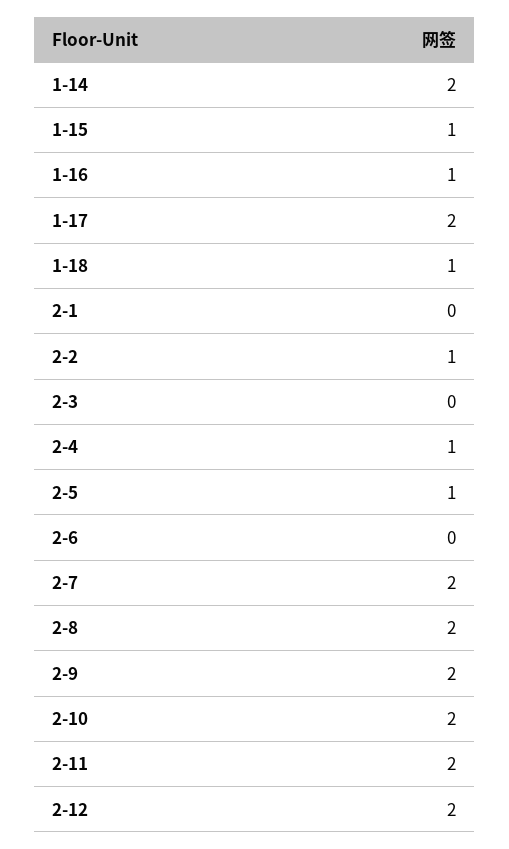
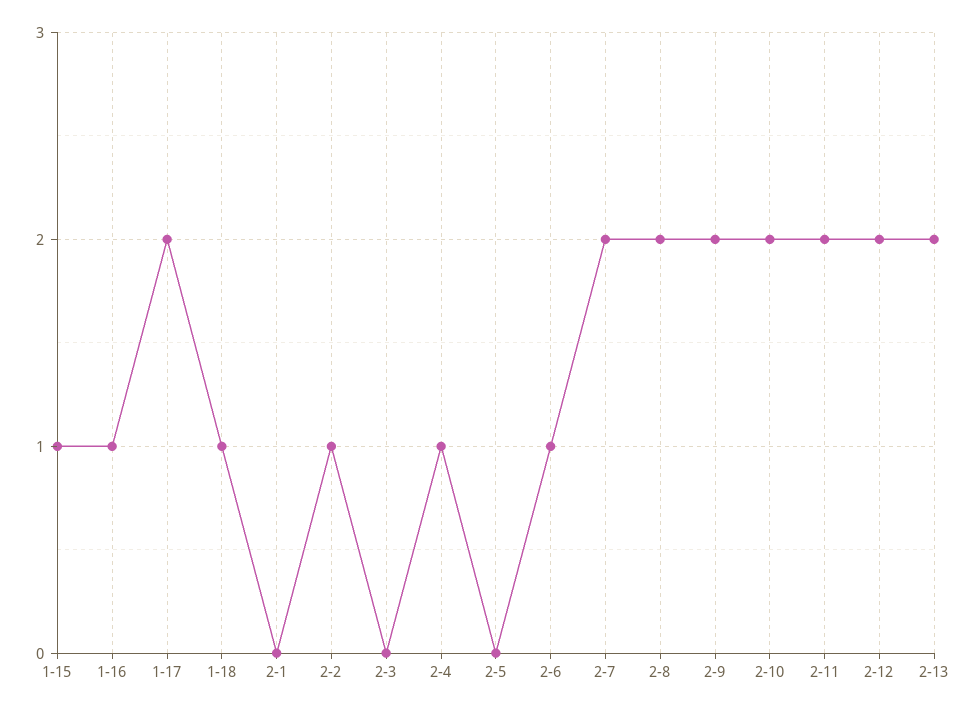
1-14: 2 -> none
2-5: 1 -> 0
2-6: 0 -> 1
2-13: none -> 2

